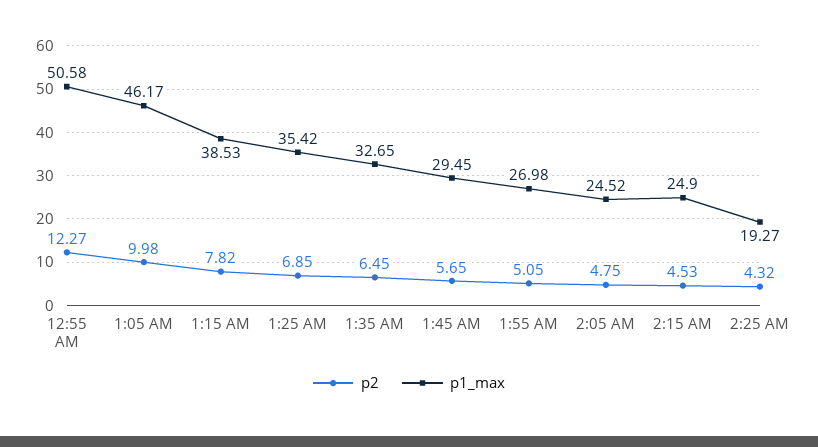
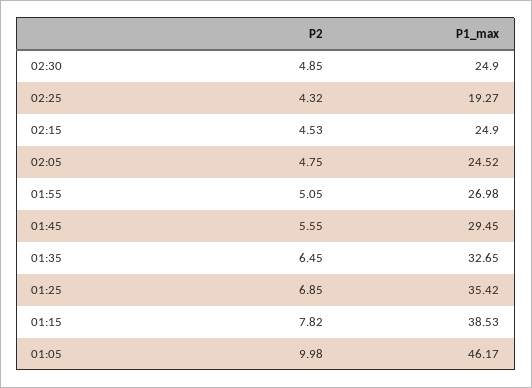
p2, 12:55 AM: 12.27 -> none
p1_max, 12:55 AM: 50.58 -> none
p2, 1:45 AM: 5.65 -> 5.55
p2, 02:30: none -> 4.85
p1_max, 02:30: none -> 24.9

